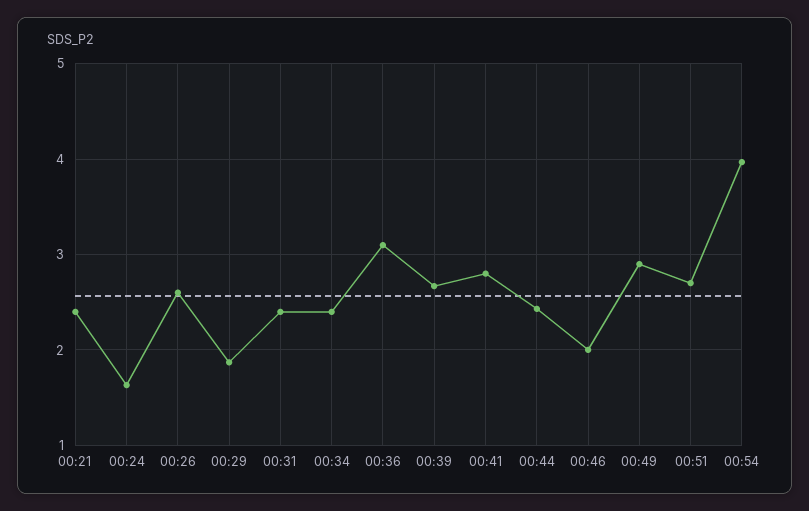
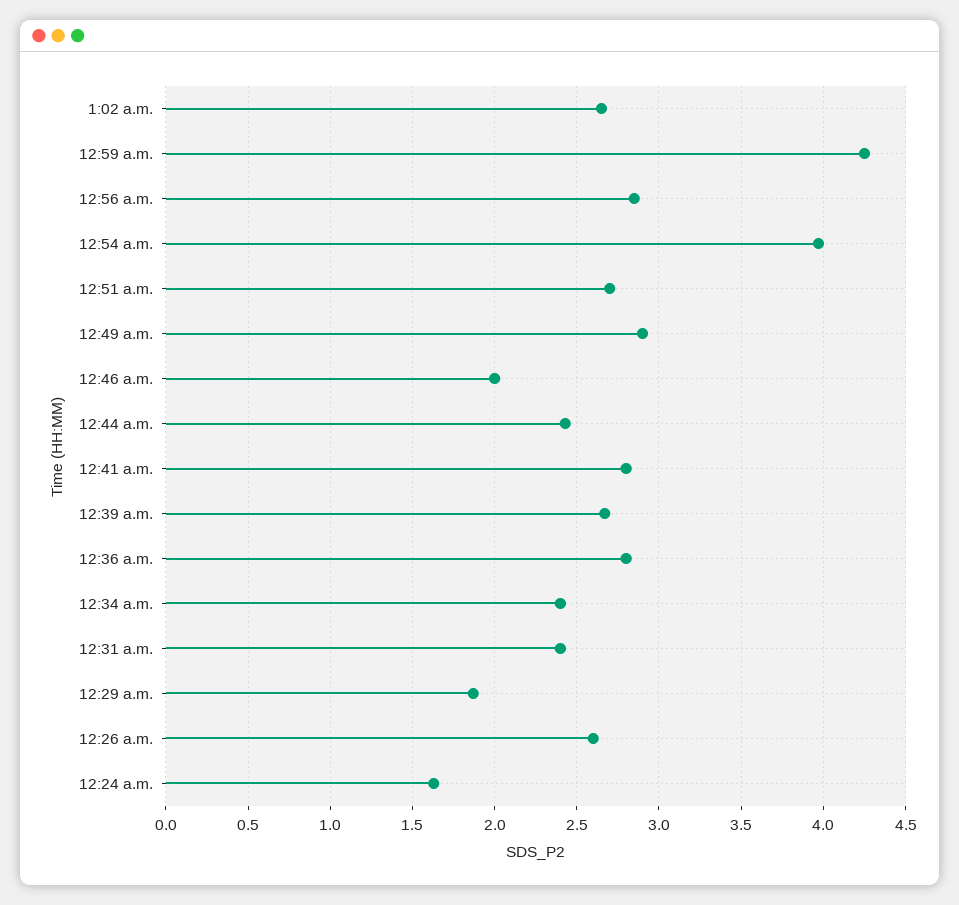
00:21: 2.4 -> none
00:36: 3.1 -> 2.8
1:02 a.m.: none -> 2.65
12:59 a.m.: none -> 4.25
12:56 a.m.: none -> 2.85

